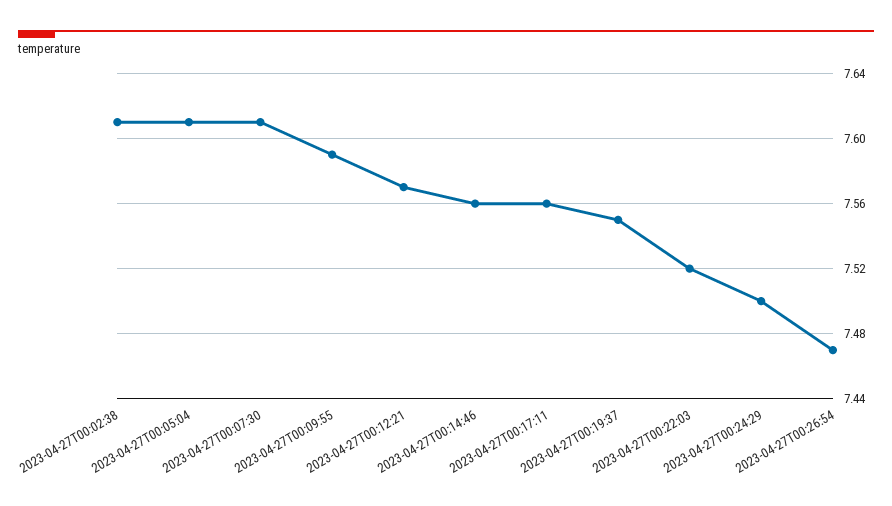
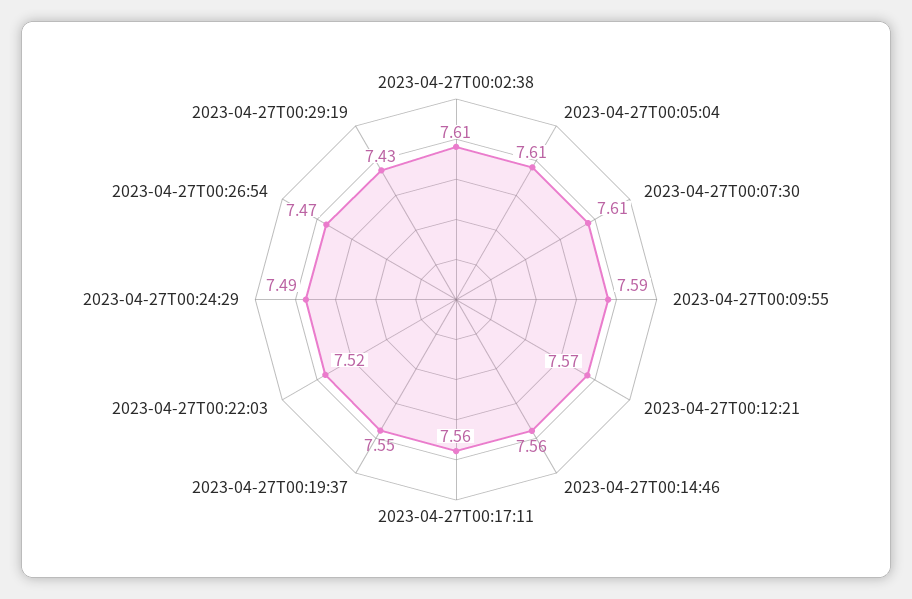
2023-04-27T00:24:29: 7.5 -> 7.49
2023-04-27T00:29:19: none -> 7.43

